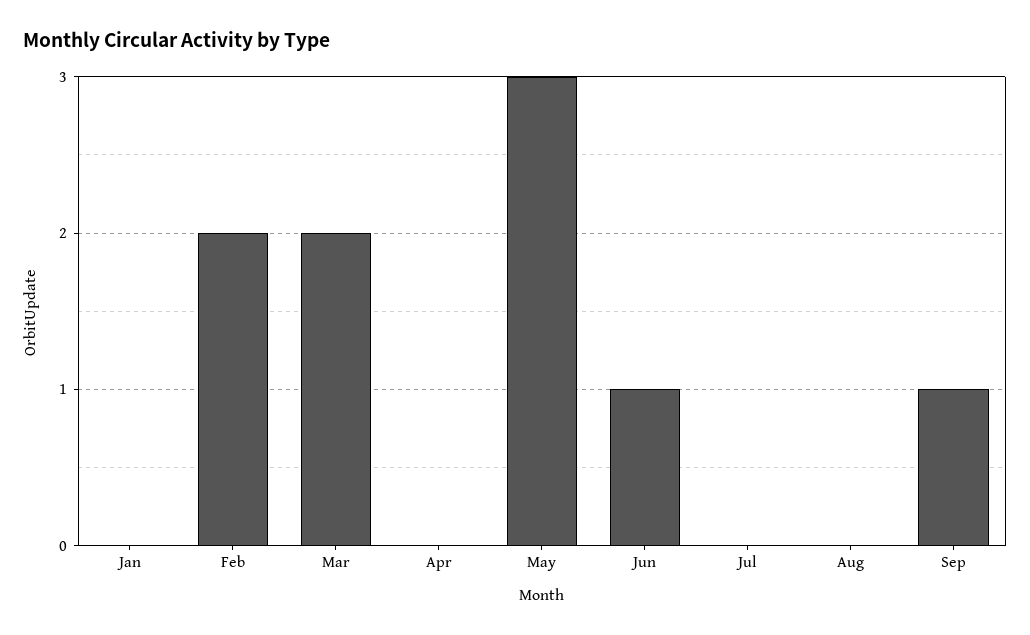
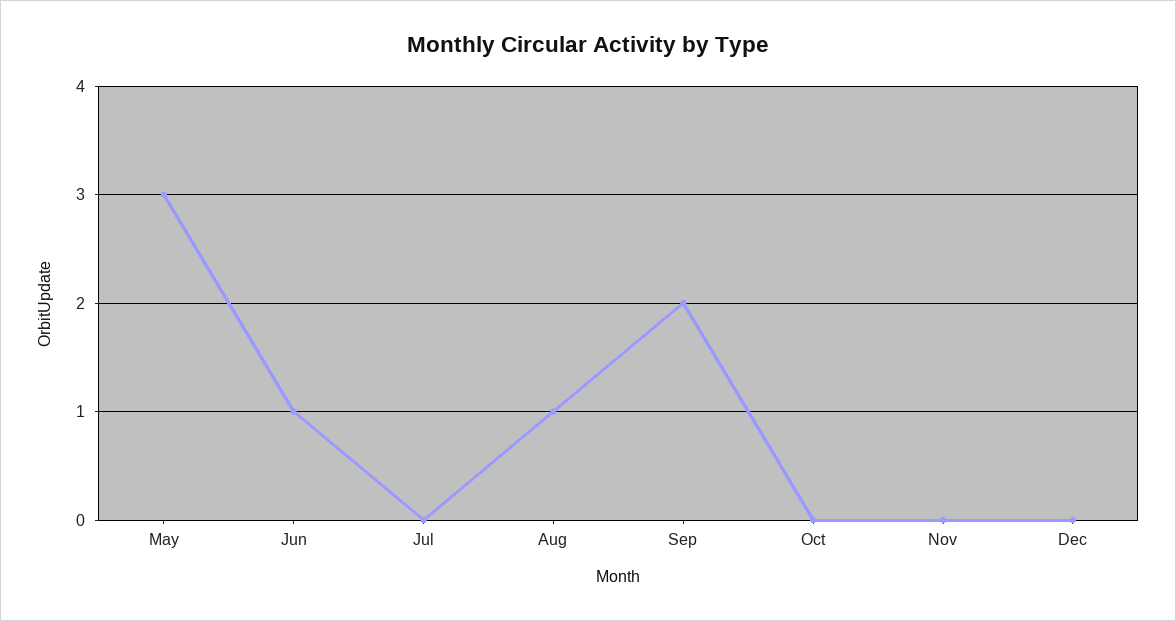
Jan: 0 -> none
Feb: 2 -> none
Mar: 2 -> none
Apr: 0 -> none
Aug: 0 -> 1
Sep: 1 -> 2
Oct: none -> 0
Nov: none -> 0
Dec: none -> 0

